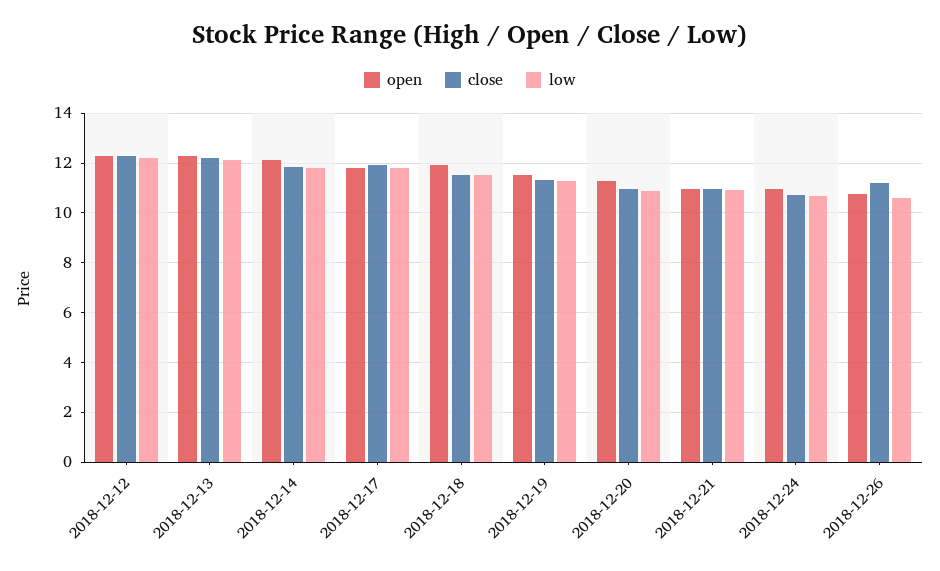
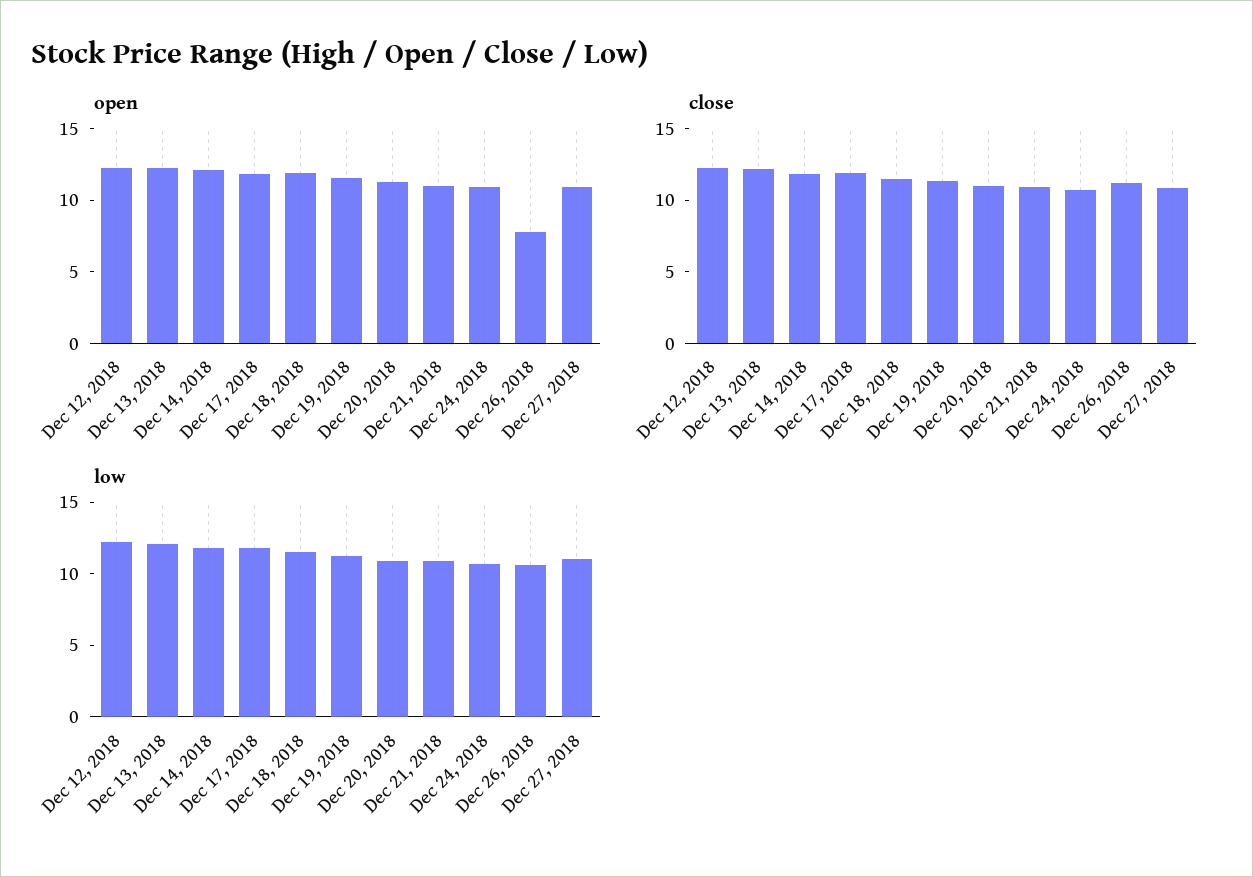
open, 2018-12-26: 10.75 -> 8
open, Dec 27, 2018: none -> 11
close, Dec 27, 2018: none -> 11
low, Dec 27, 2018: none -> 11

